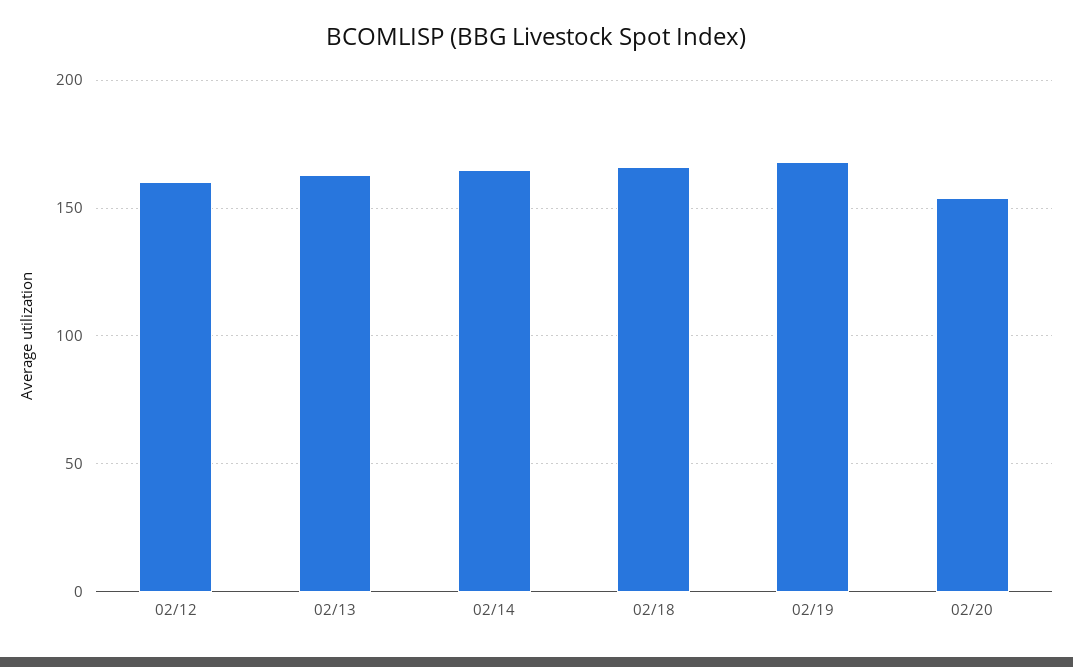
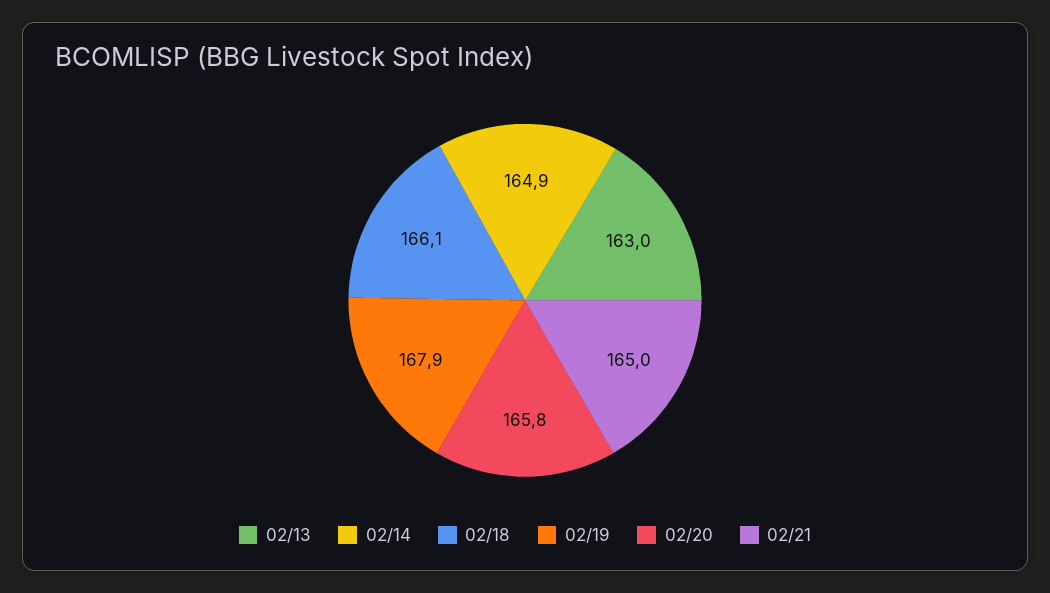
02/12: 160 -> none
02/20: 155 -> 165.8
02/21: none -> 165

